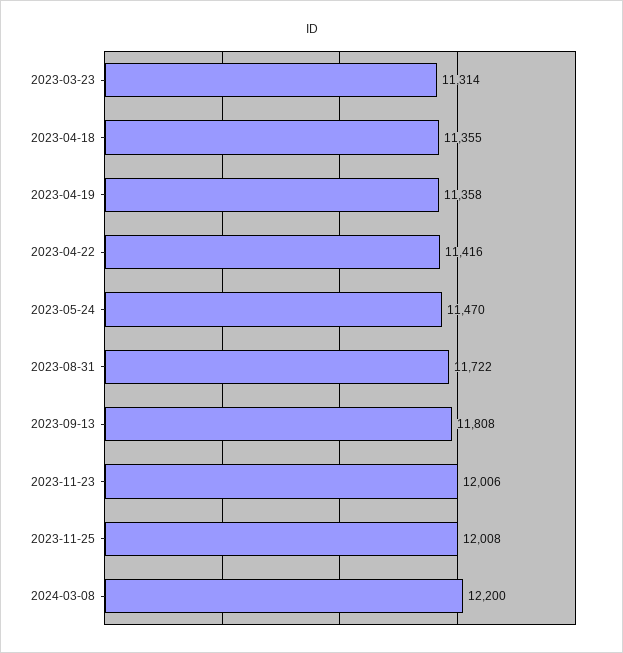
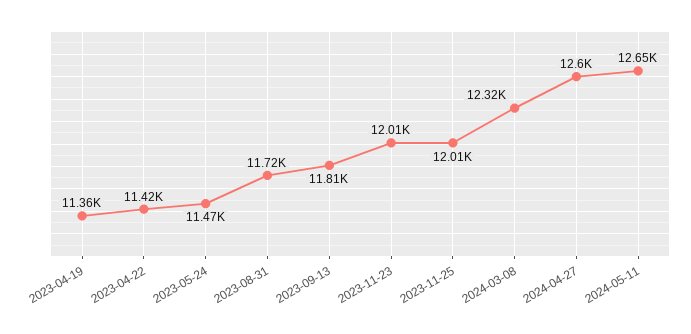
2023-03-23: 11314 -> none
2023-04-18: 11355 -> none
2024-03-08: 12200 -> 12320
2024-04-27: none -> 12600
2024-05-11: none -> 12650

